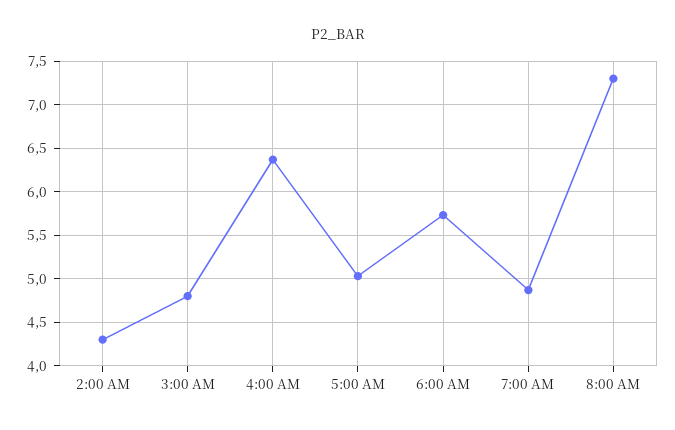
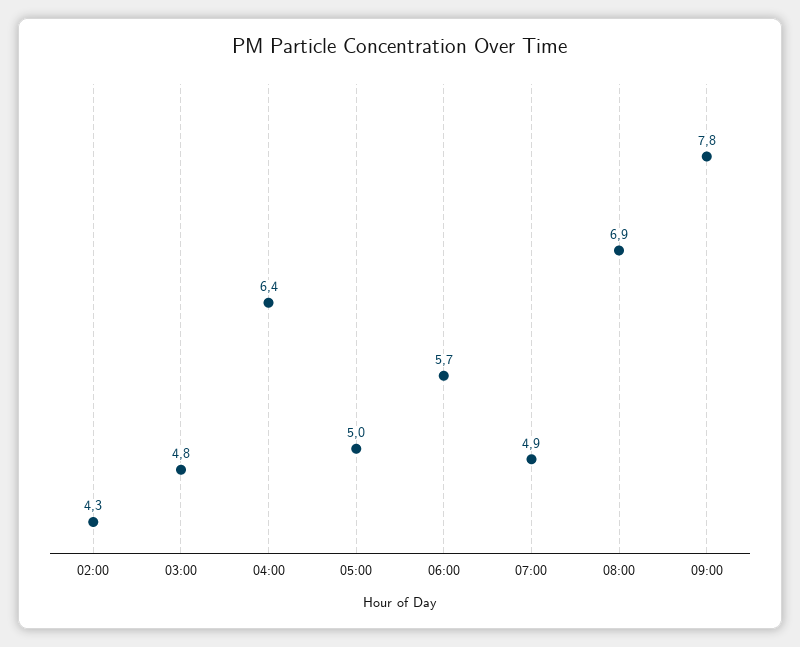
8:00 AM: 7.3 -> 6.9
09:00: none -> 7.8

